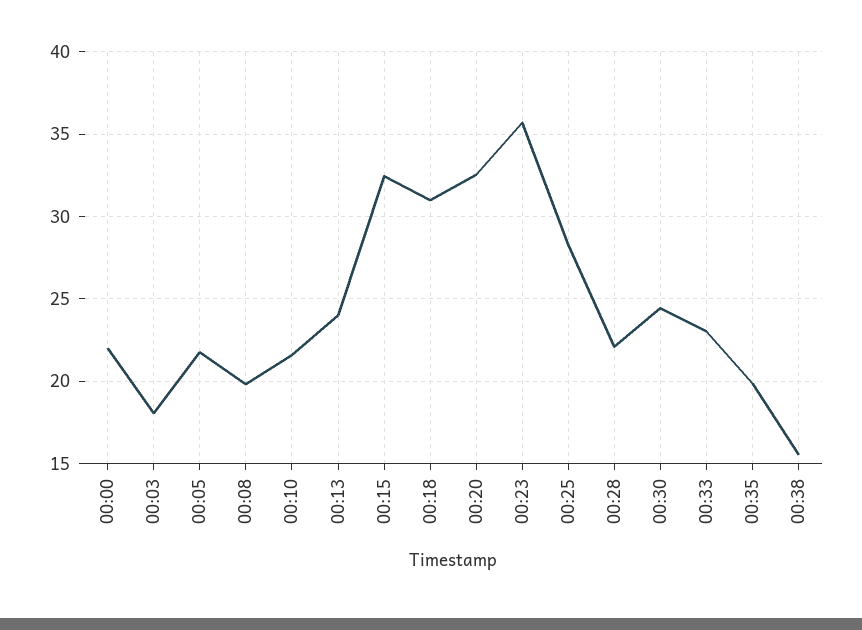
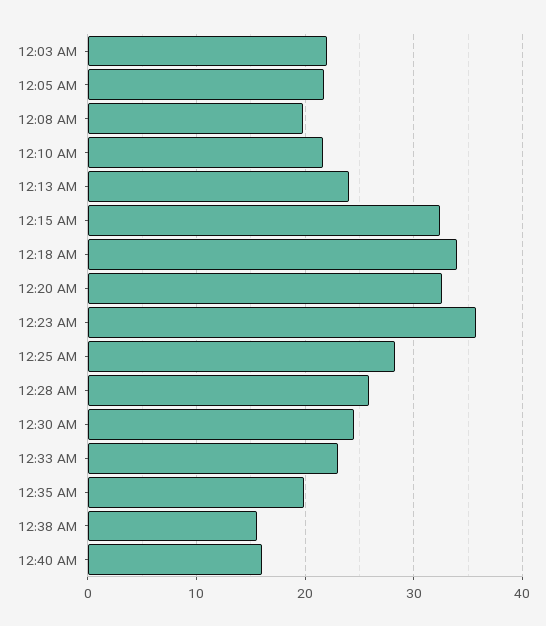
00:00: 22 -> none
00:03: 18 -> 22
00:18: 31 -> 34
00:28: 22 -> 26
12:40 AM: none -> 16

